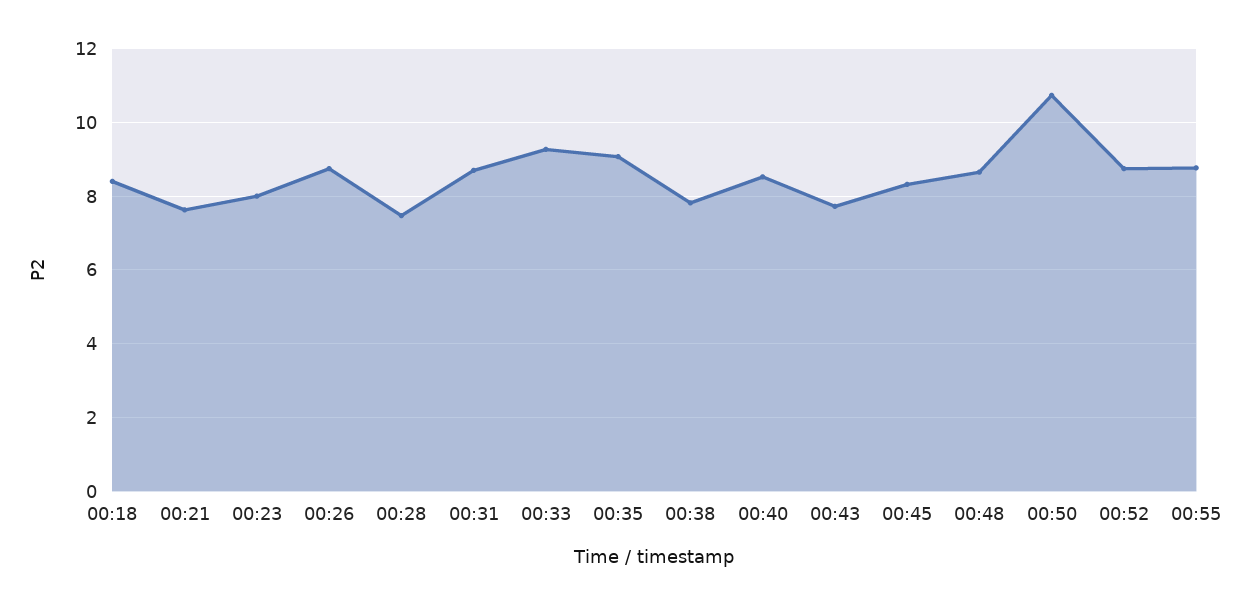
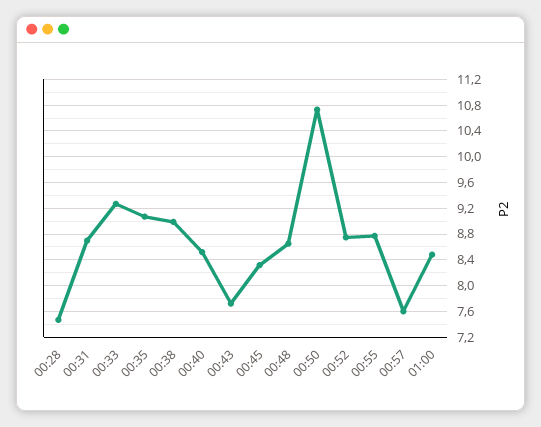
00:18: 8.4 -> none
00:21: 7.6 -> none
00:23: 8 -> none
00:26: 8.8 -> none
00:38: 7.8 -> 9
00:57: none -> 7.6
01:00: none -> 8.5

